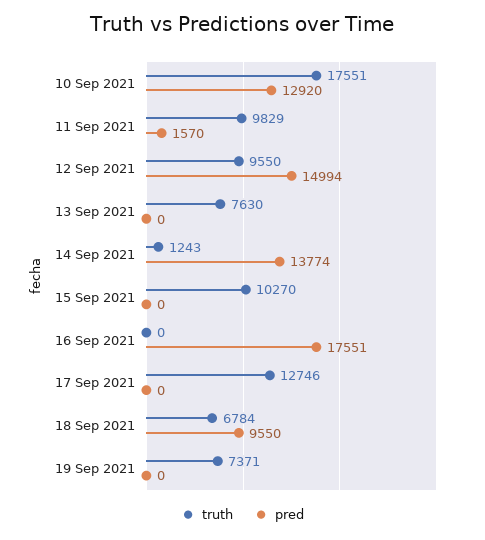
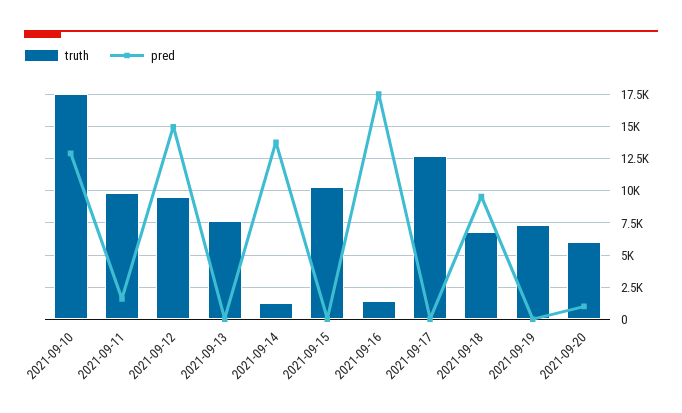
truth, 16 Sep 2021: 0 -> 1500
truth, 2021-09-20: none -> 6000
pred, 2021-09-20: none -> 1000

